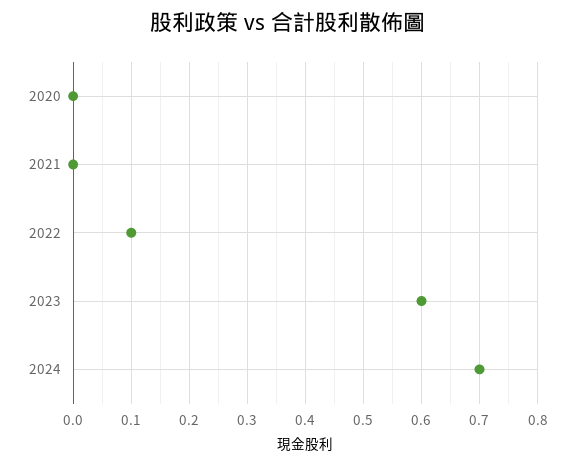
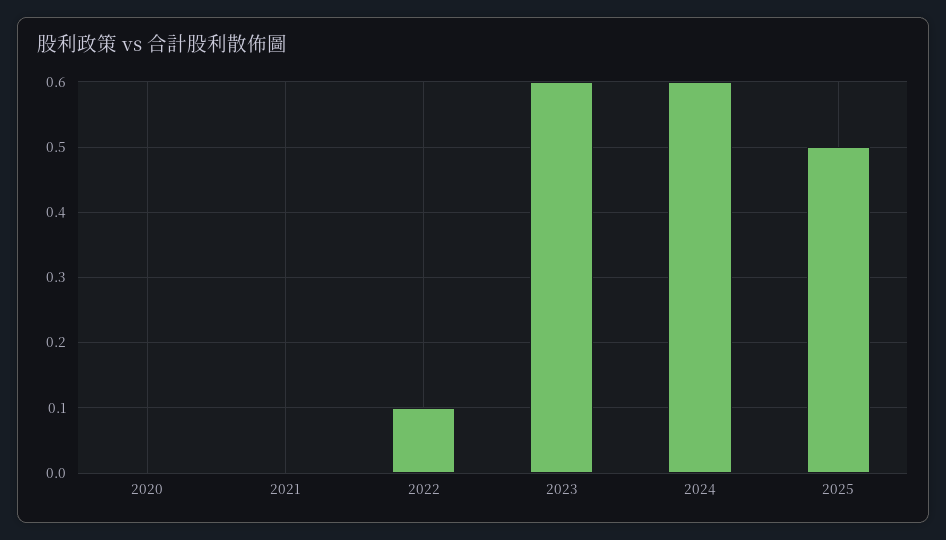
2024: 0.7 -> 0.6
2025: none -> 0.5

